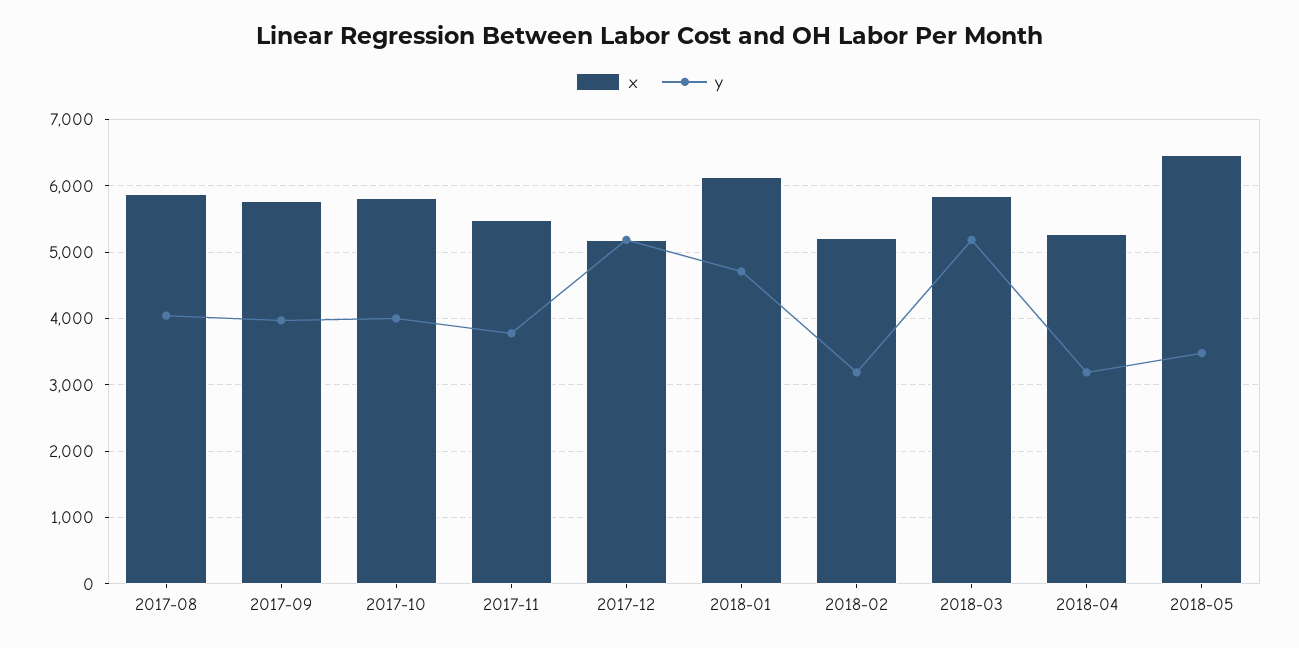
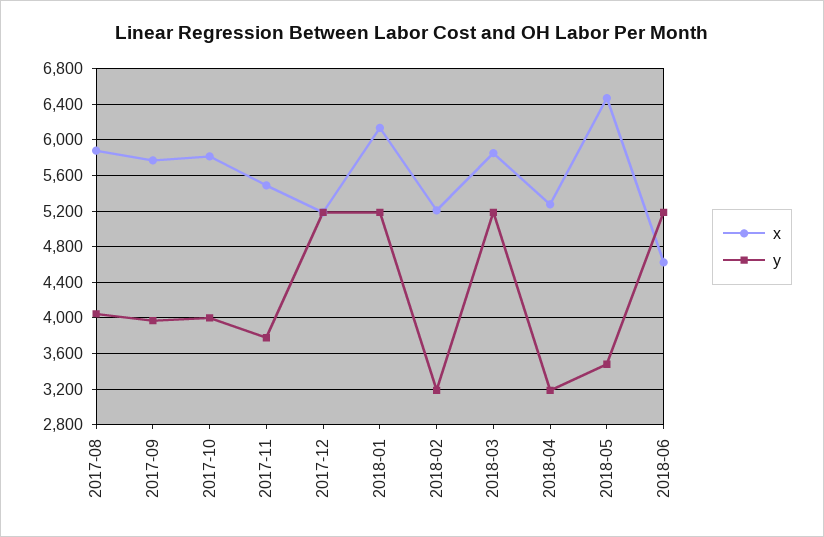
y, 2018-01: 4700 -> 5200
x, 2018-06: none -> 4600
y, 2018-06: none -> 5200

